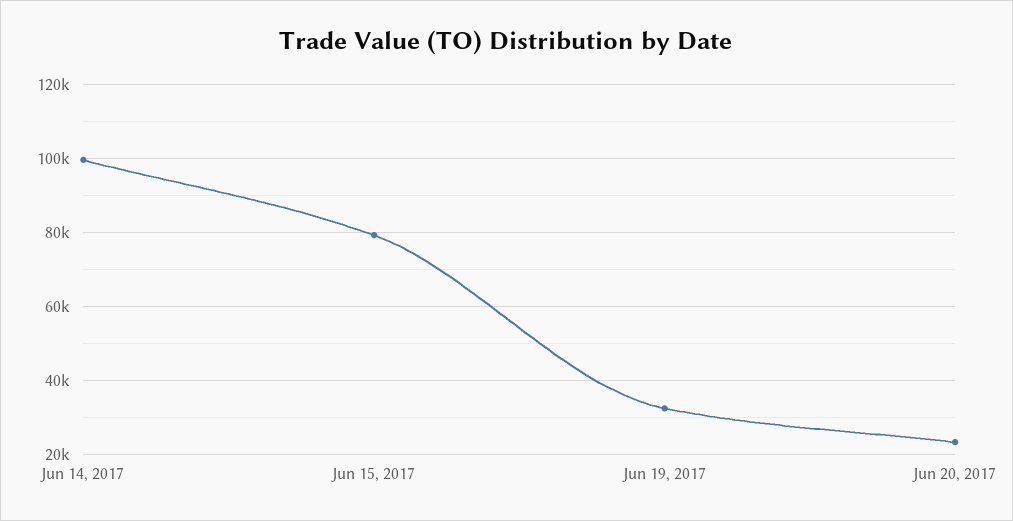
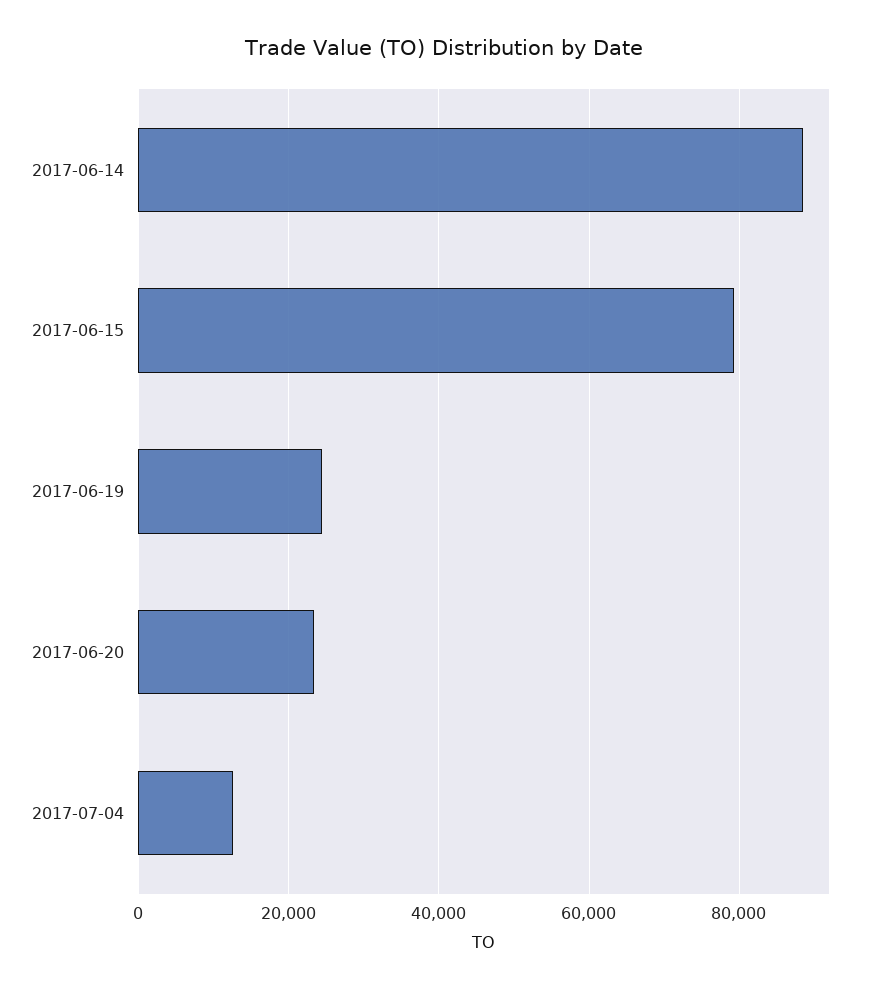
Jun 14, 2017: 100000 -> 88000
Jun 19, 2017: 32000 -> 24000
2017-07-04: none -> 12000

